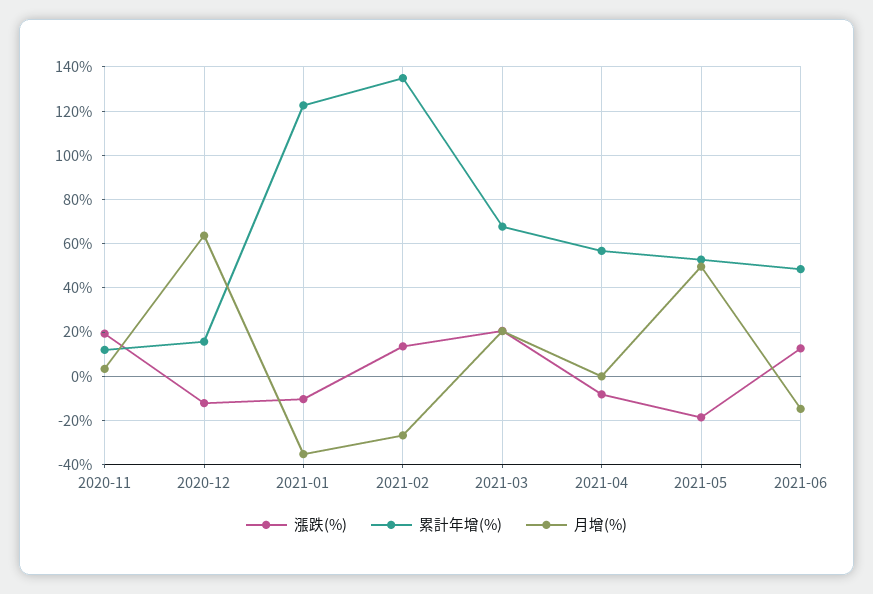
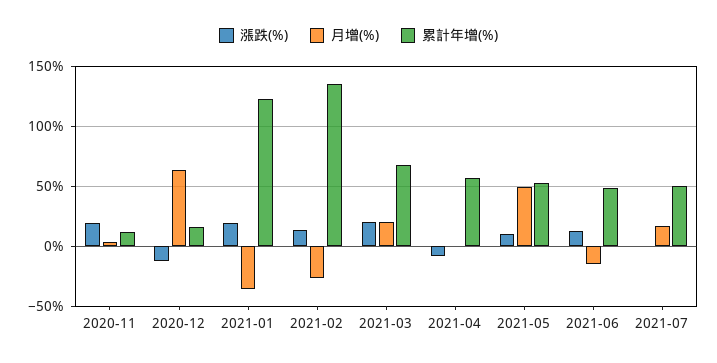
漲跌(%), 2021-01: -10 -> 20
漲跌(%), 2021-05: -20 -> 10
漲跌(%), 2021-07: none -> 0
月增(%), 2021-07: none -> 20
累計年增(%), 2021-07: none -> 50

